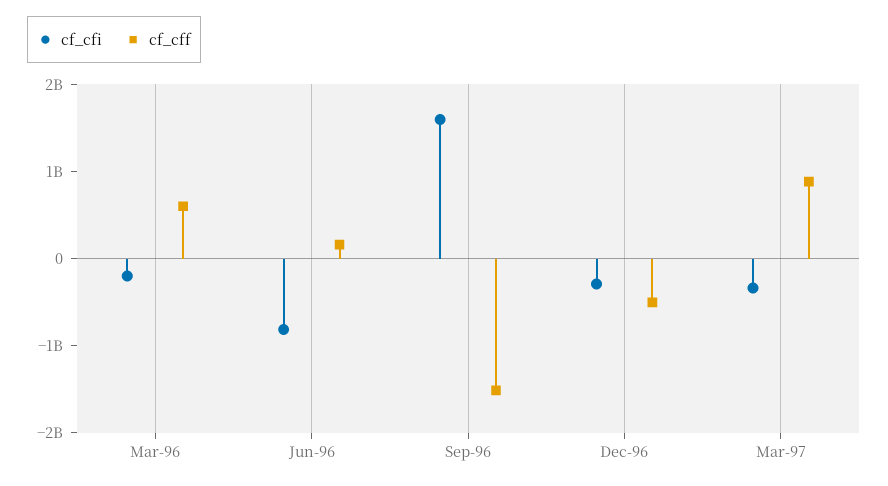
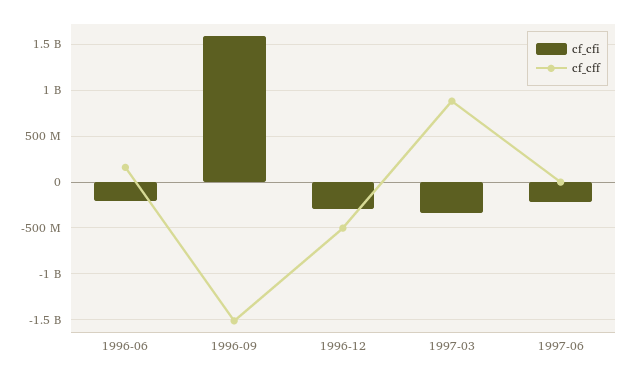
cf_cfi, Mar-96: -200000000 -> none
cf_cff, Mar-96: 600000000 -> none
cf_cfi, Jun-96: -800000000 -> -200000000
cf_cfi, 1997-06: none -> -200000000
cf_cff, 1997-06: none -> 0

